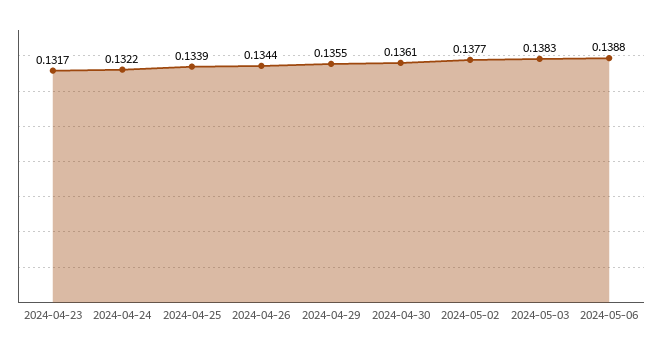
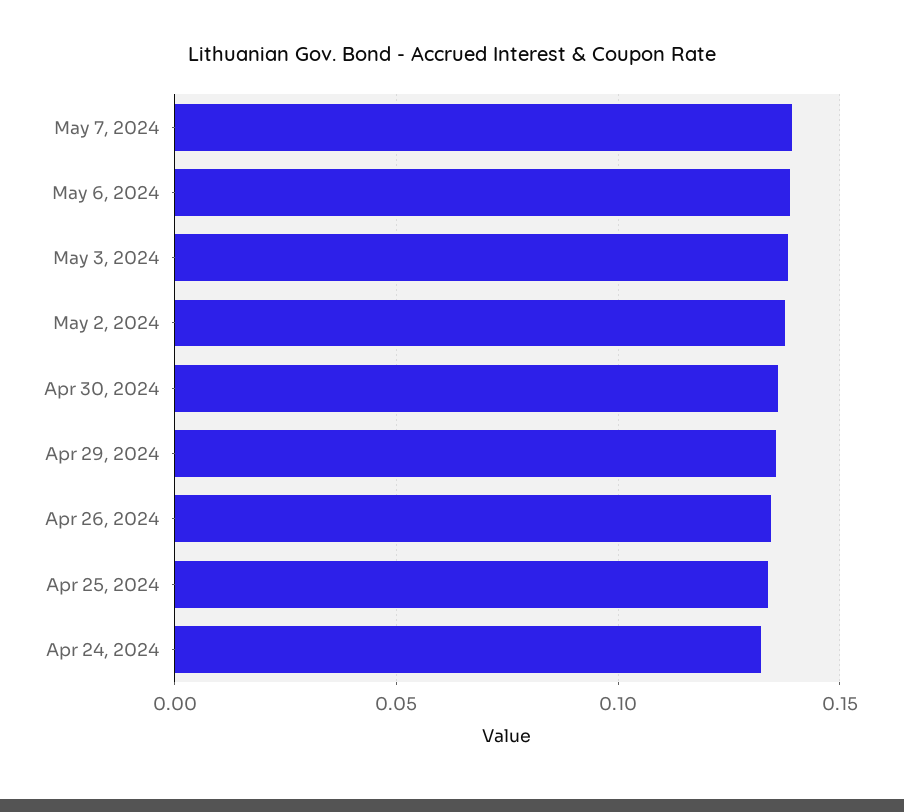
2024-04-23: 0.1317 -> none
May 7, 2024: none -> 0.14

